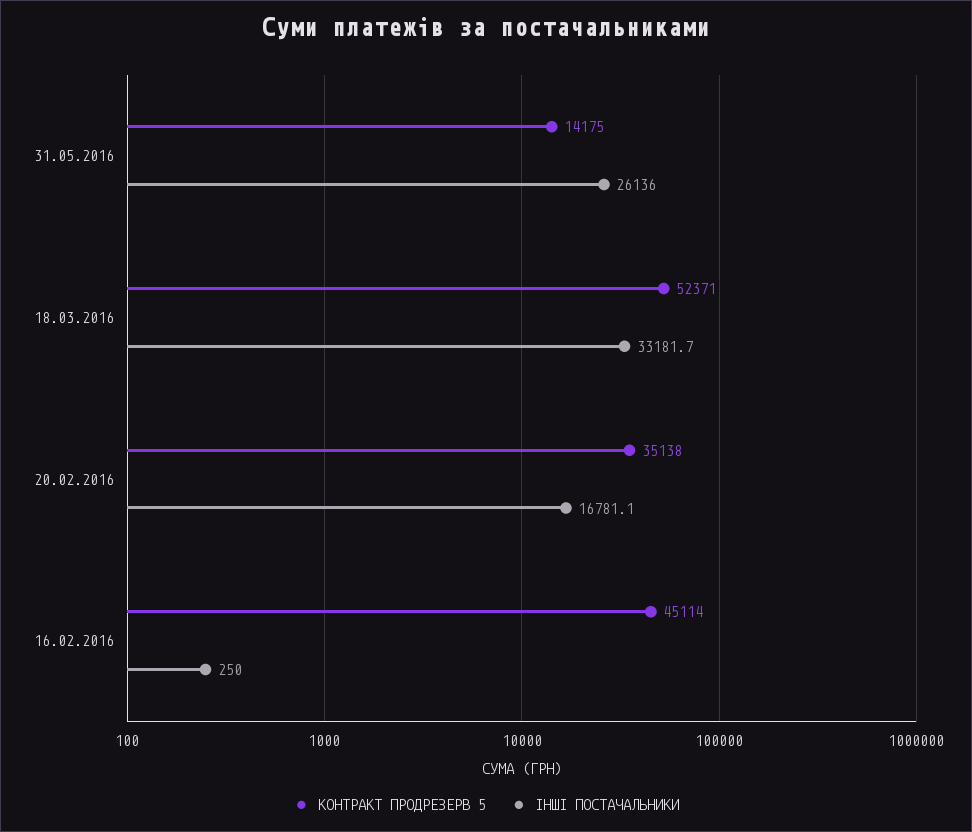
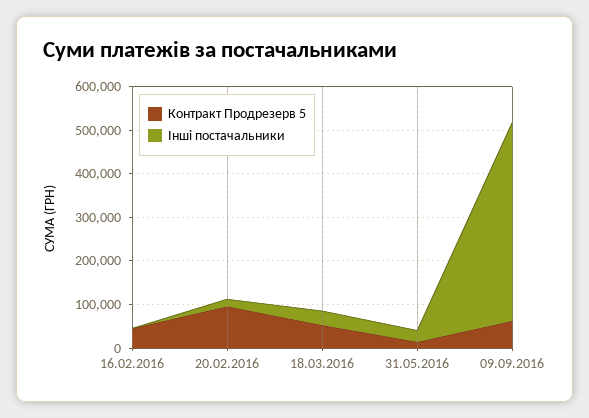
КОНТРАКТ ПРОДРЕЗЕРВ 5, 20.02.2016: 35138 -> 100000
КОНТРАКТ ПРОДРЕЗЕРВ 5, 09.09.2016: none -> 60000
ІНШІ ПОСТАЧАЛЬНИКИ, 09.09.2016: none -> 460000

